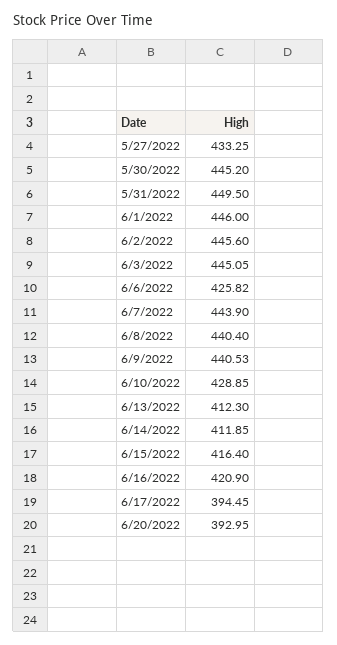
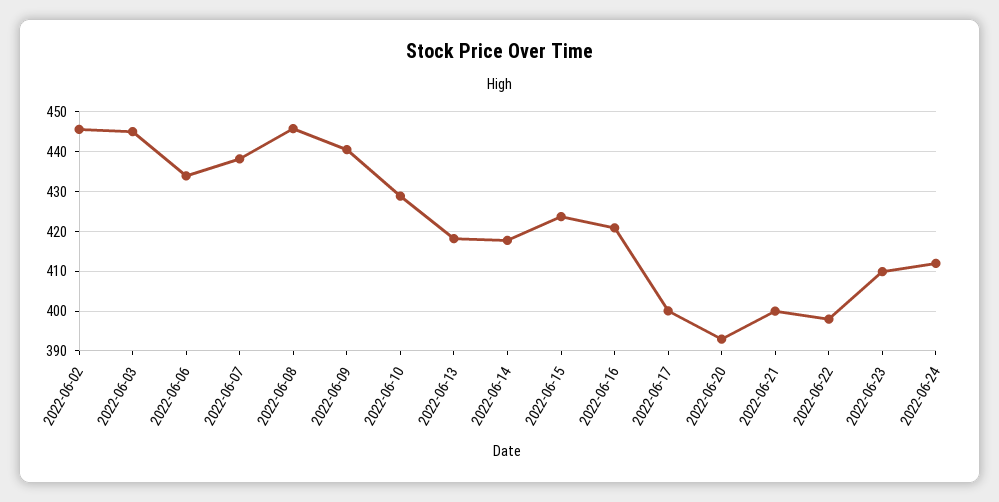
5/27/2022: 433.25 -> none
5/30/2022: 445.2 -> none
5/31/2022: 449.5 -> none
6/1/2022: 446 -> none
6/6/2022: 425.82 -> 434
6/7/2022: 443.9 -> 438
6/8/2022: 440.4 -> 446
6/13/2022: 412.3 -> 418
6/14/2022: 411.85 -> 418
6/15/2022: 416.4 -> 424
6/17/2022: 394.45 -> 400
2022-06-21: none -> 400
2022-06-22: none -> 398
2022-06-23: none -> 410
2022-06-24: none -> 412

